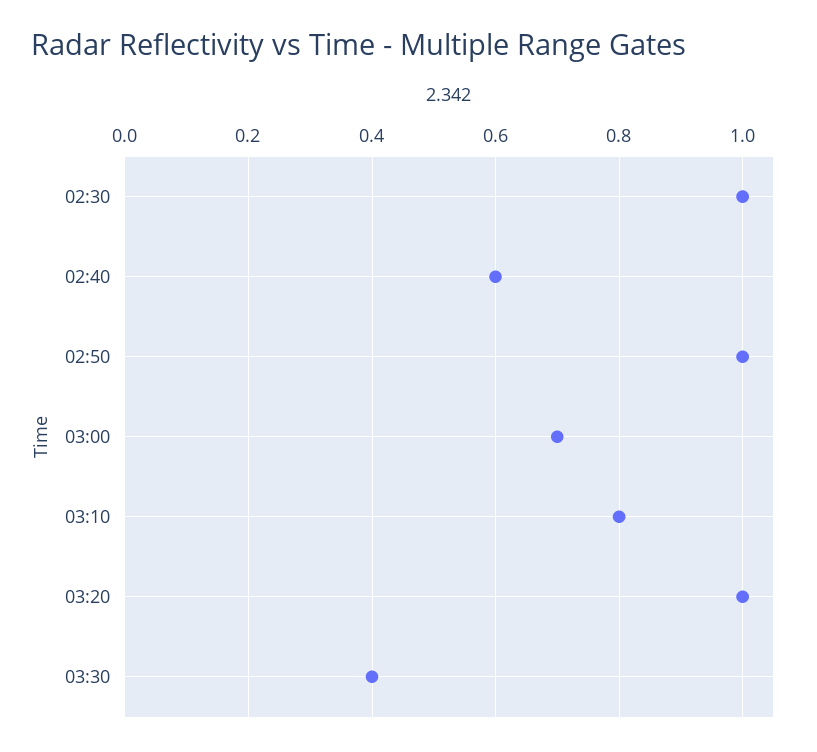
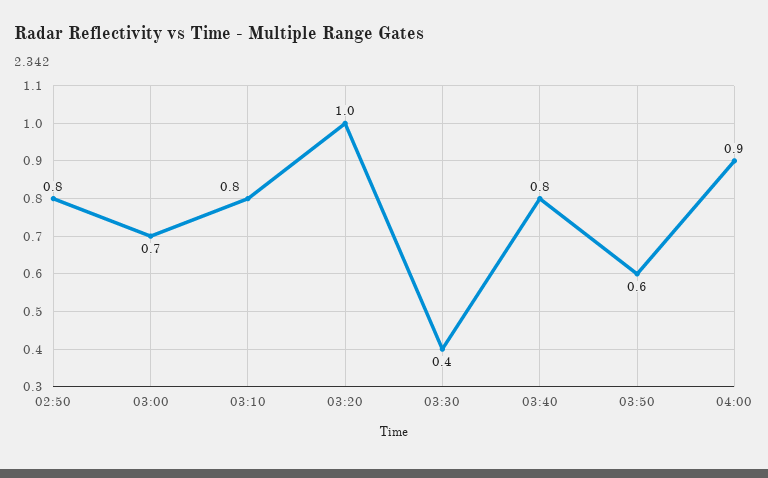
02:30: 1 -> none
02:40: 0.6 -> none
02:50: 1 -> 0.8
03:40: none -> 0.8
03:50: none -> 0.6
04:00: none -> 0.9

